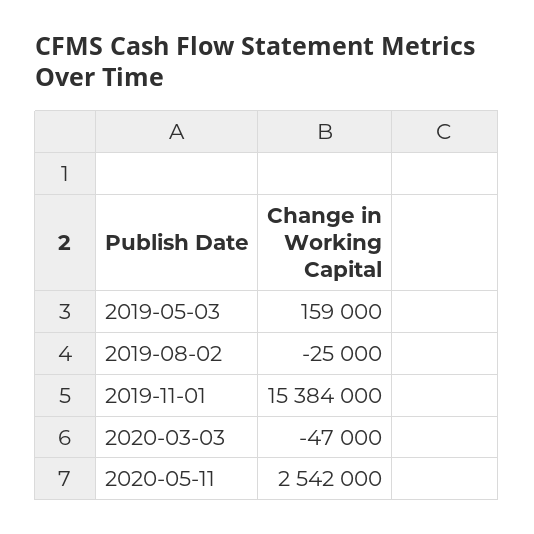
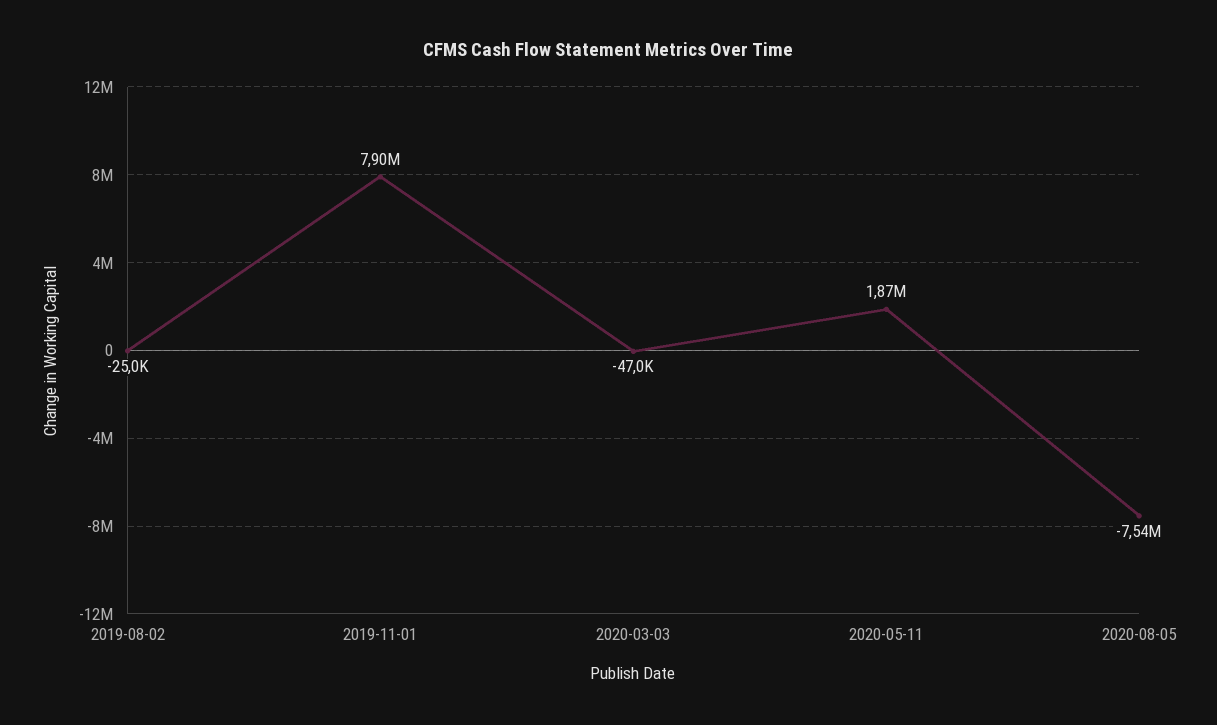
2019-05-03: 159000 -> none
2019-11-01: 15384000 -> 7900000
2020-05-11: 2542000 -> 1870000
2020-08-05: none -> -7540000

